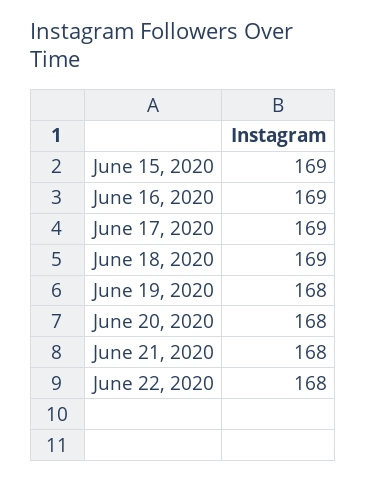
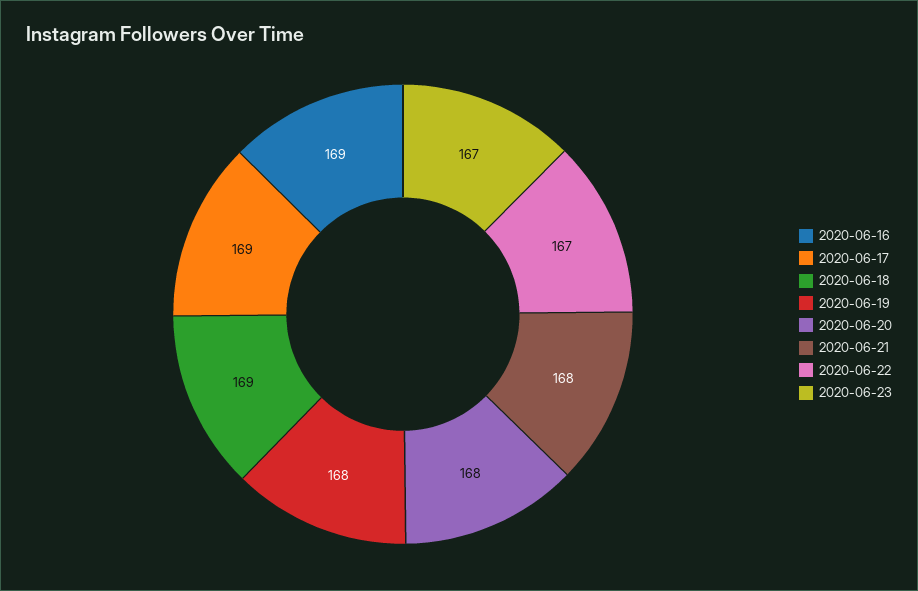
June 15, 2020: 169 -> none
June 22, 2020: 168 -> 167
2020-06-23: none -> 167

